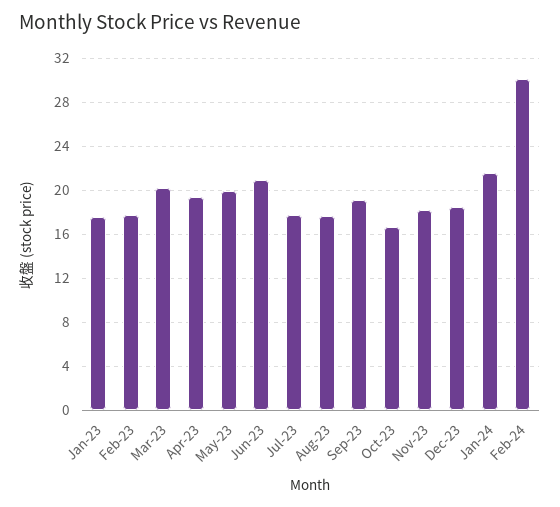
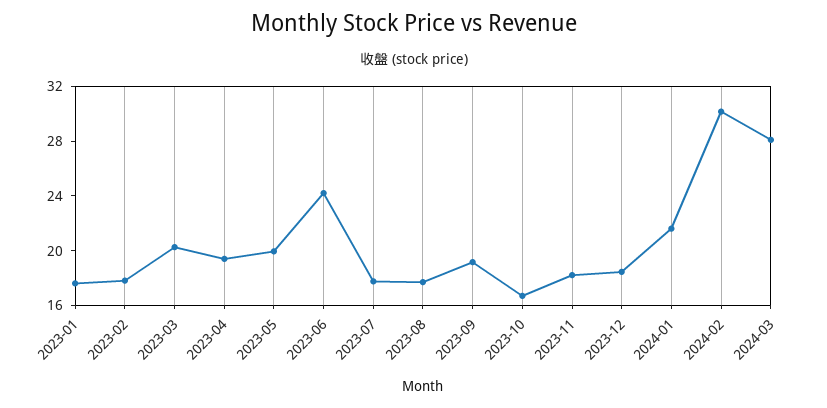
Jun-23: 21 -> 24
2024-03: none -> 28

